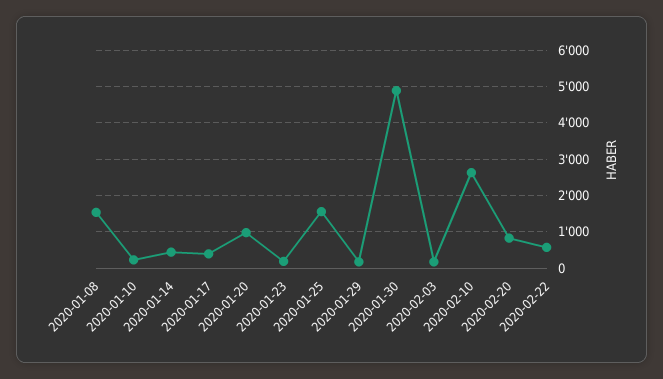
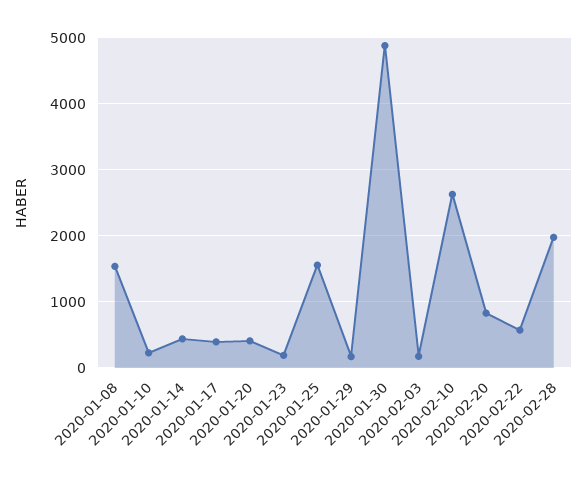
2020-01-20: 1000 -> 400
2020-02-28: none -> 2000

